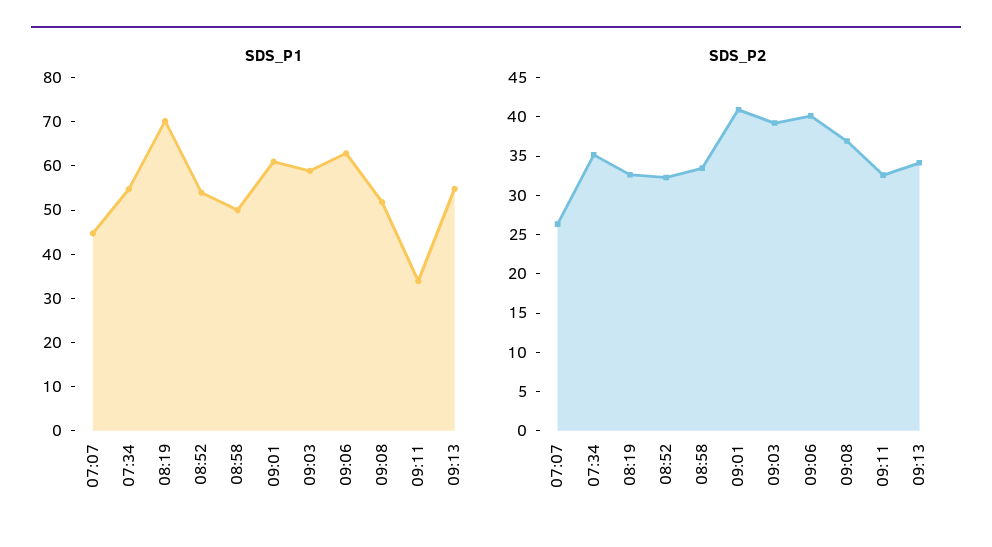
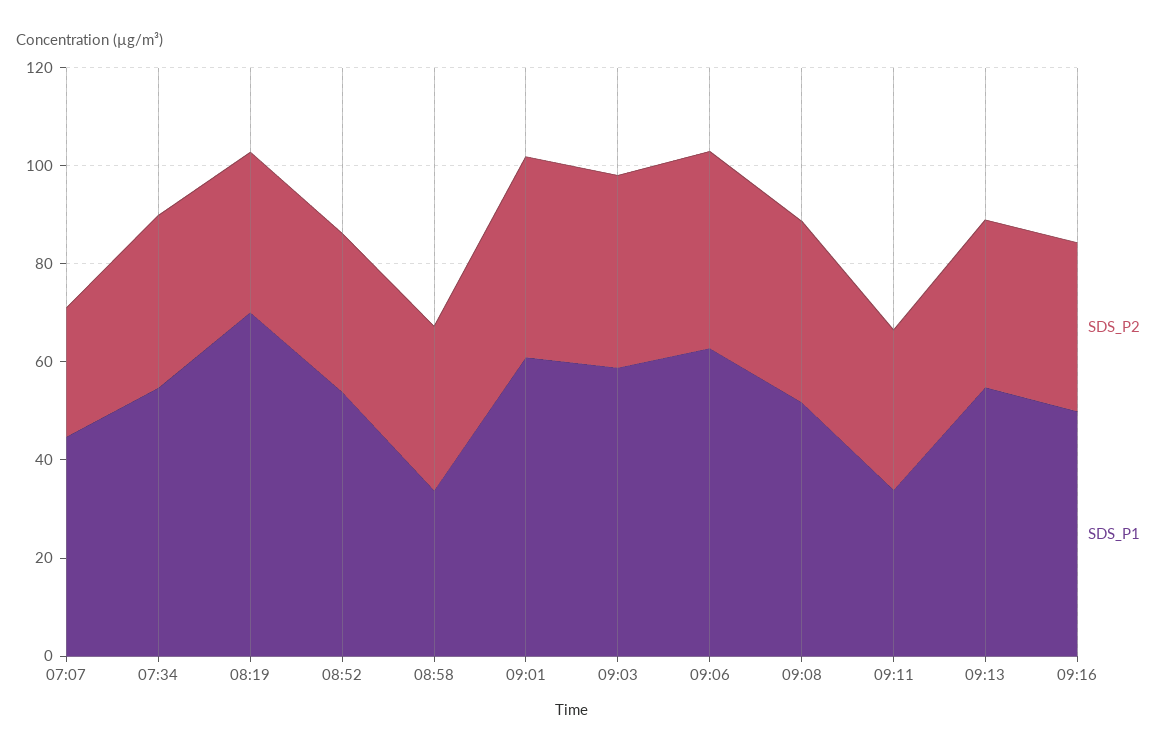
SDS_P1, 08:58: 50 -> 35
SDS_P2, 09:16: none -> 35
SDS_P1, 09:16: none -> 50

